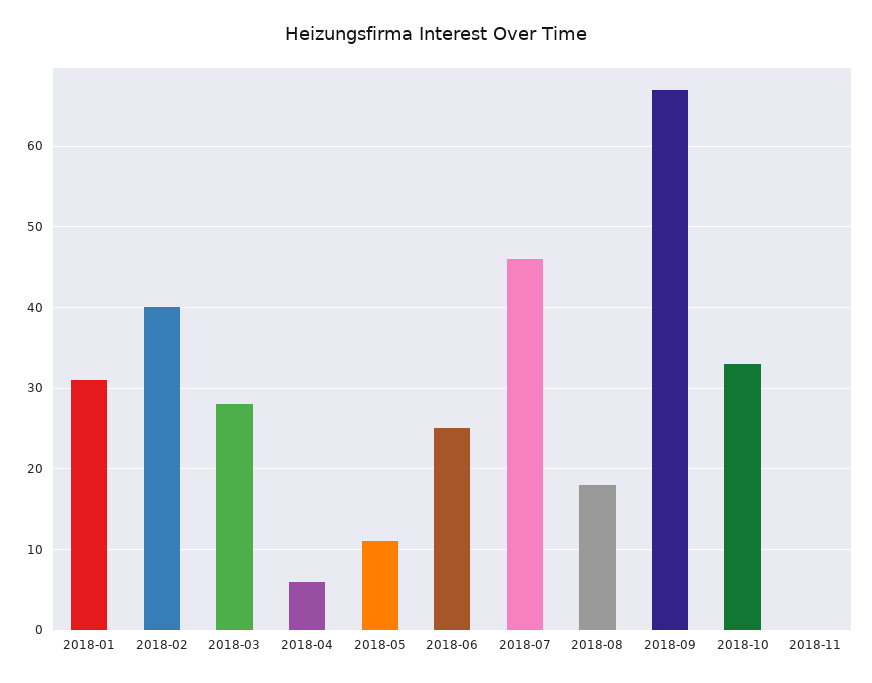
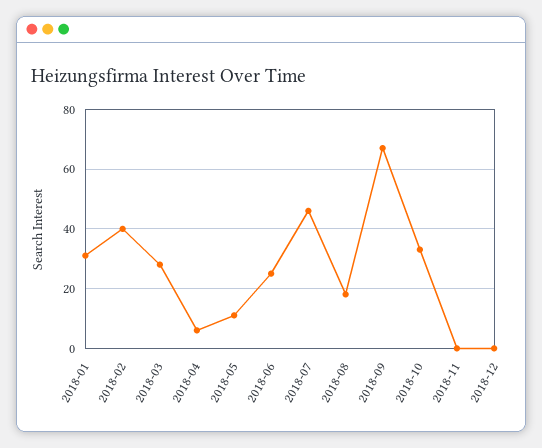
2018-12: none -> 0

